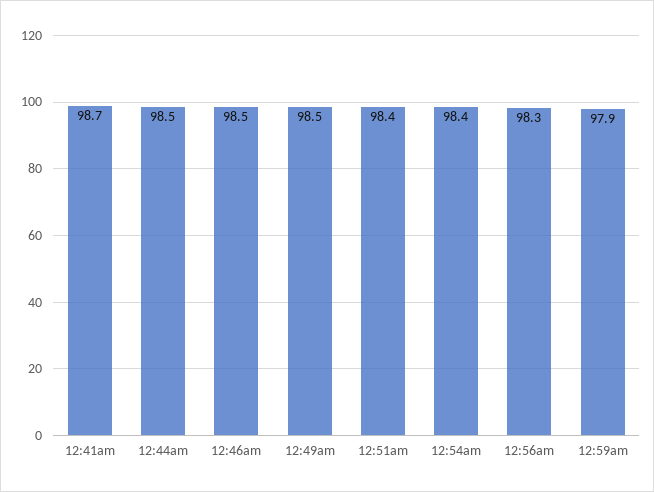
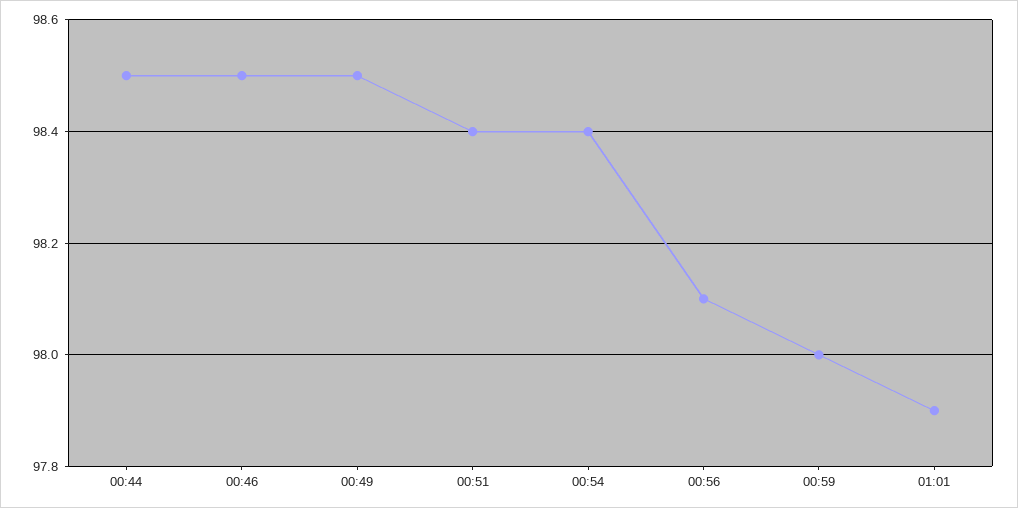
12:41am: 98.7 -> none
12:56am: 98.3 -> 98.1
12:59am: 97.9 -> 98
01:01: none -> 97.9

